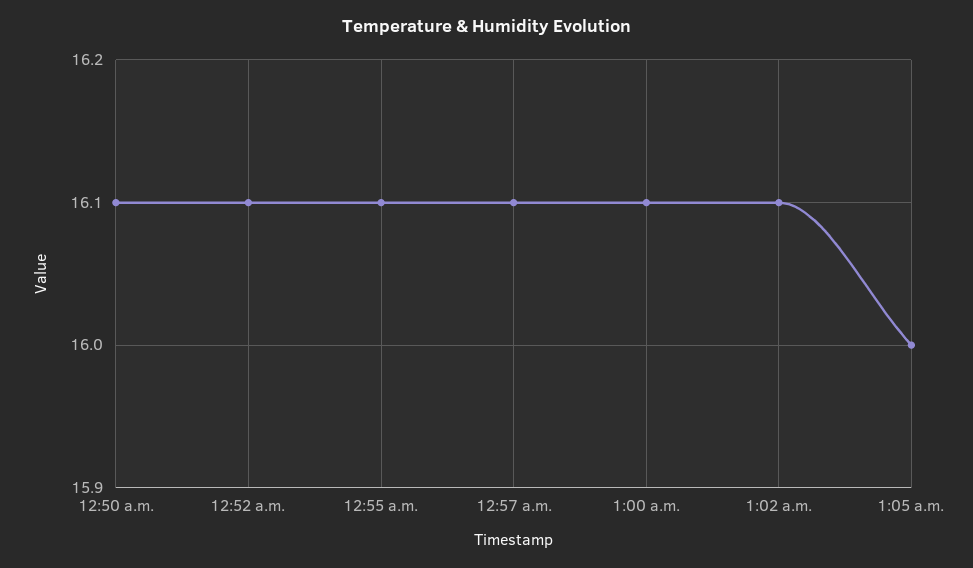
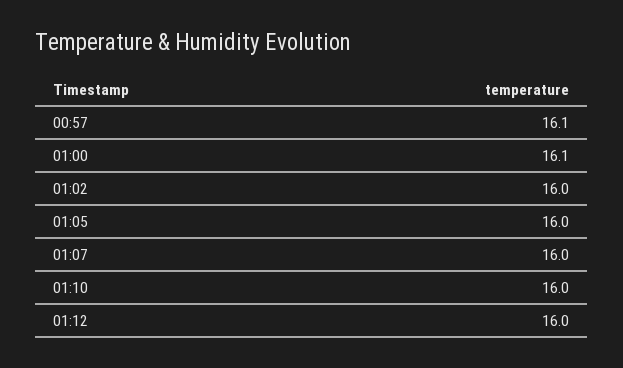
12:50 a.m.: 16.1 -> none
12:52 a.m.: 16.1 -> none
12:55 a.m.: 16.1 -> none
1:02 a.m.: 16.1 -> 16
01:07: none -> 16
01:10: none -> 16
01:12: none -> 16

